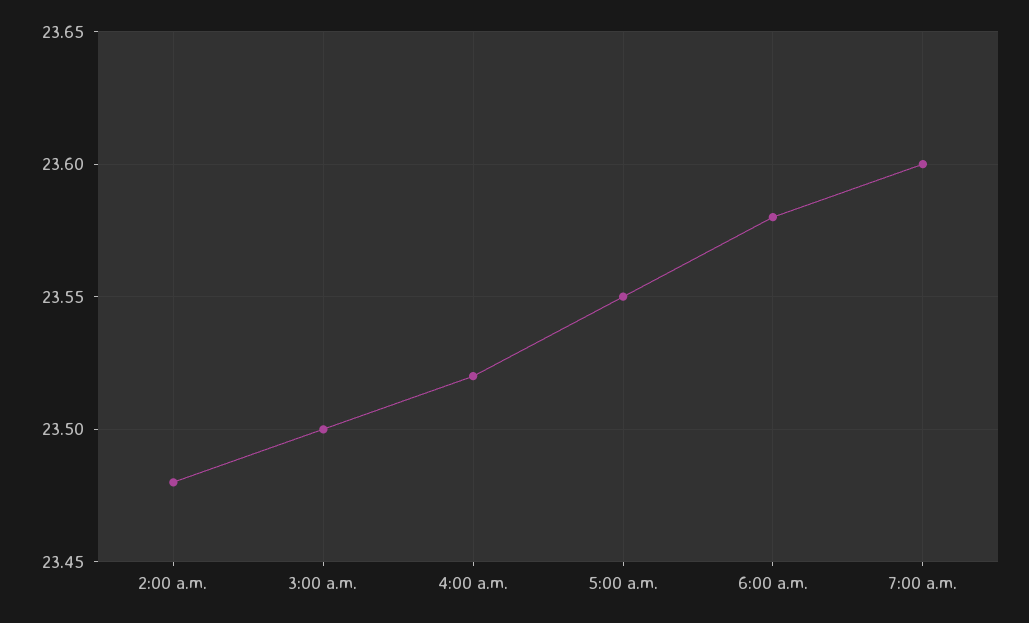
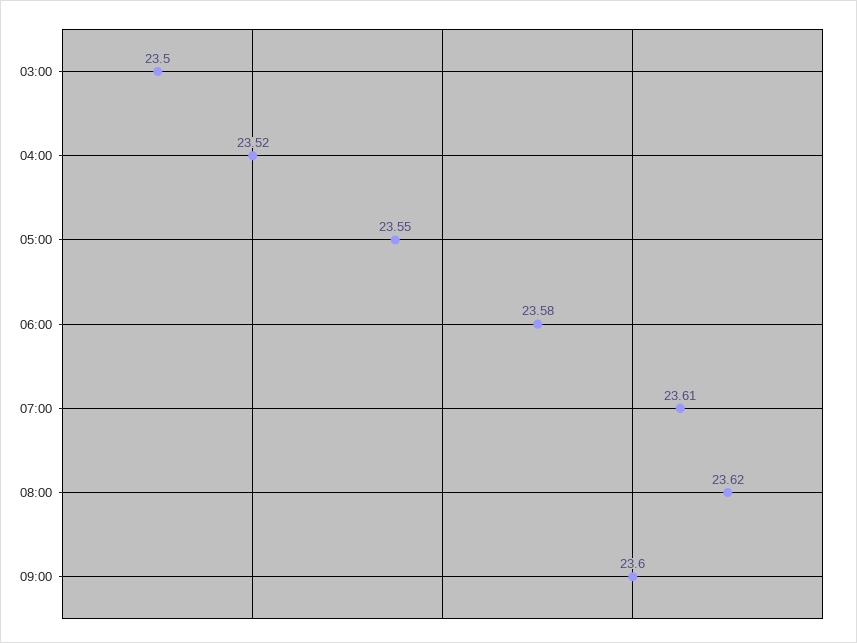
2:00 a.m.: 23.48 -> none
7:00 a.m.: 23.6 -> 23.61
08:00: none -> 23.62
09:00: none -> 23.6

